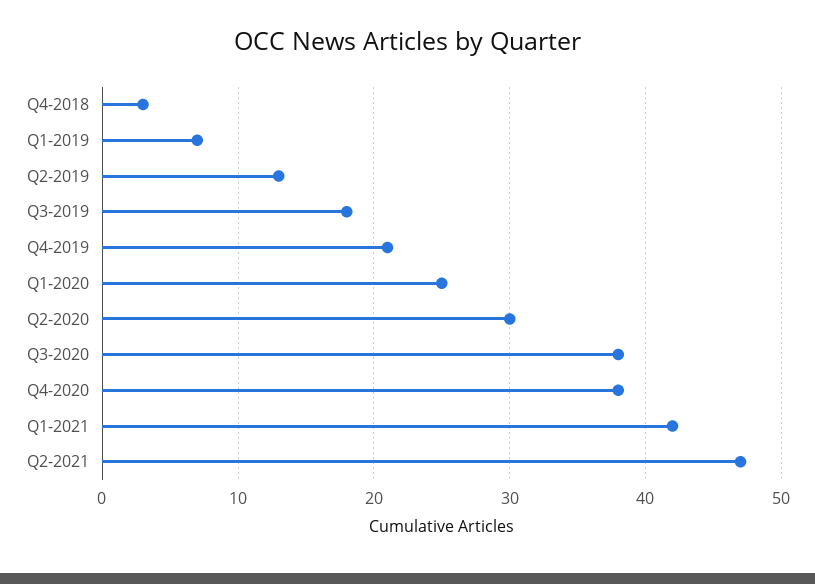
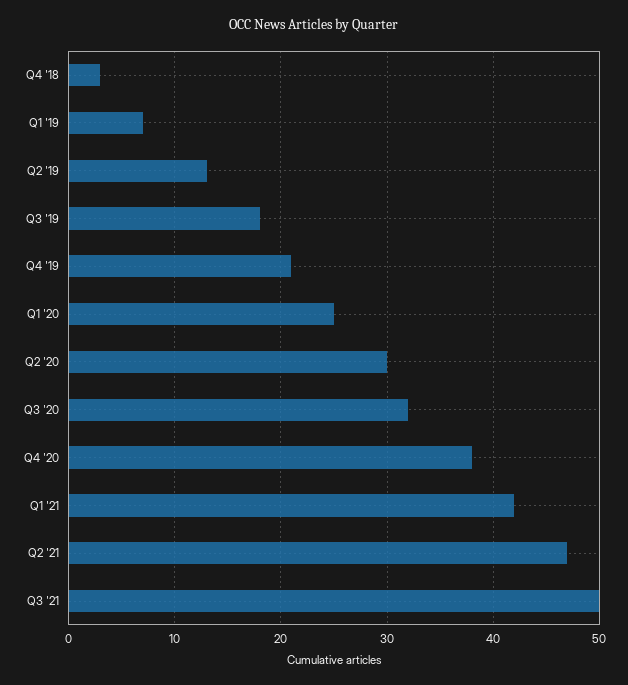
Q3-2020: 38 -> 32
Q3 '21: none -> 50

